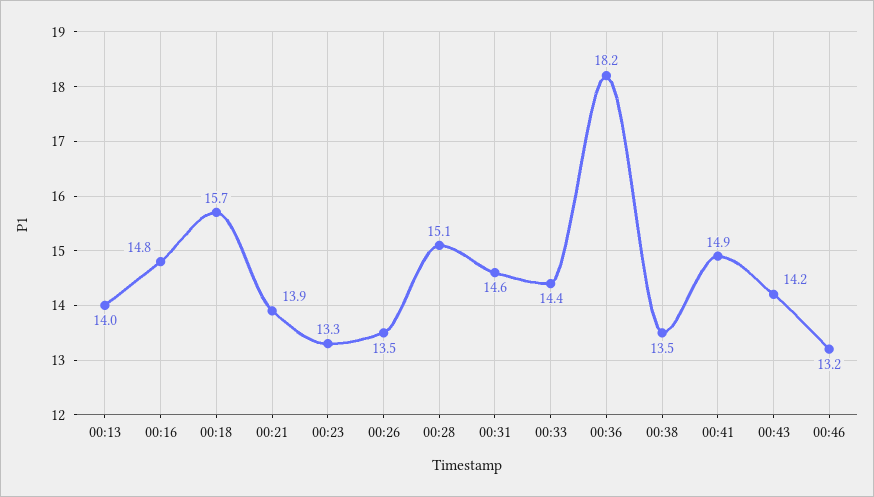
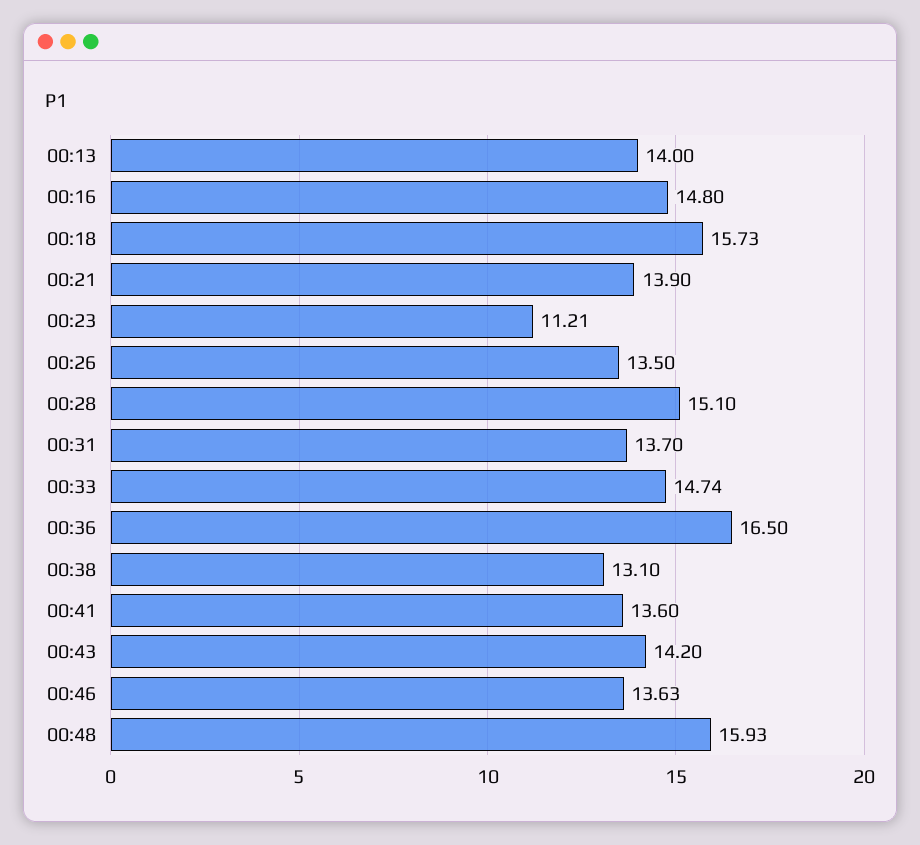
00:23: 13.3 -> 11.21
00:31: 14.6 -> 13.7
00:33: 14.4 -> 14.74
00:36: 18.2 -> 16.5
00:38: 13.5 -> 13.1
00:41: 14.9 -> 13.6
00:46: 13.2 -> 13.63
00:48: none -> 15.93

